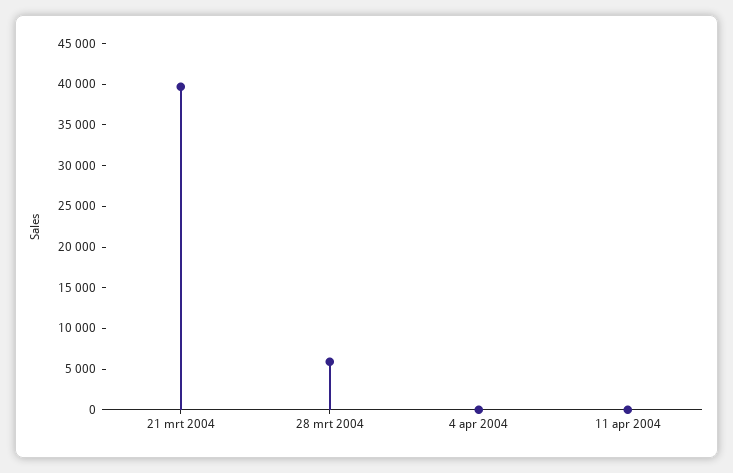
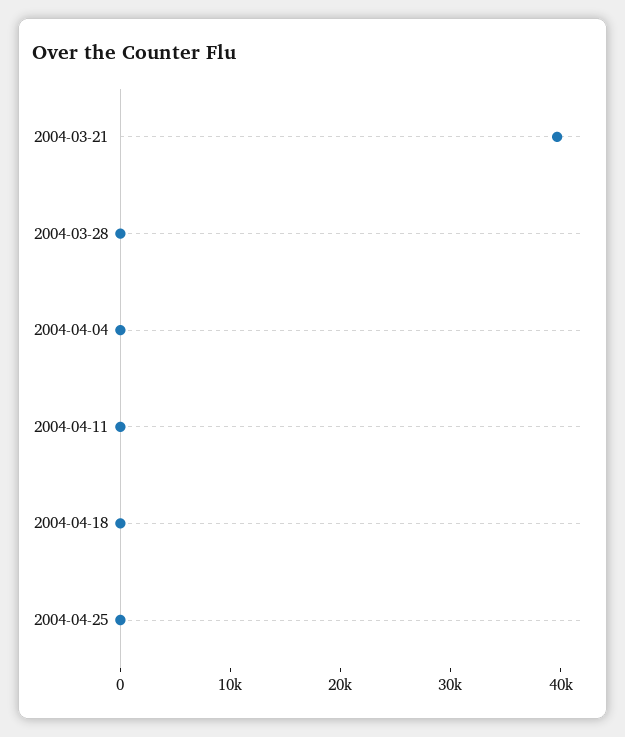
28 mrt 2004: 6000 -> 0
2004-04-18: none -> 0
2004-04-25: none -> 0

